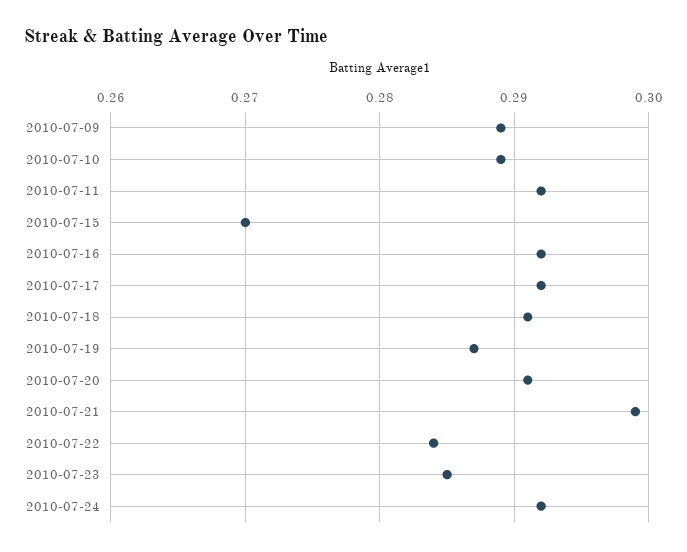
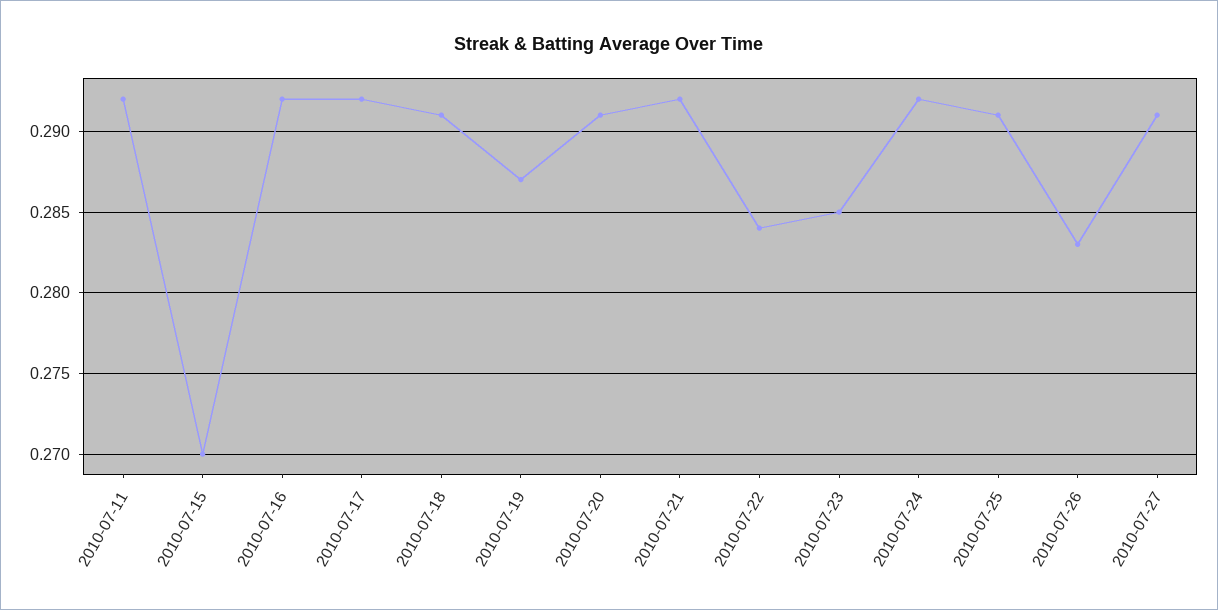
2010-07-09: 0.289 -> none
2010-07-10: 0.289 -> none
2010-07-21: 0.299 -> 0.292
2010-07-25: none -> 0.291
2010-07-26: none -> 0.283
2010-07-27: none -> 0.291

